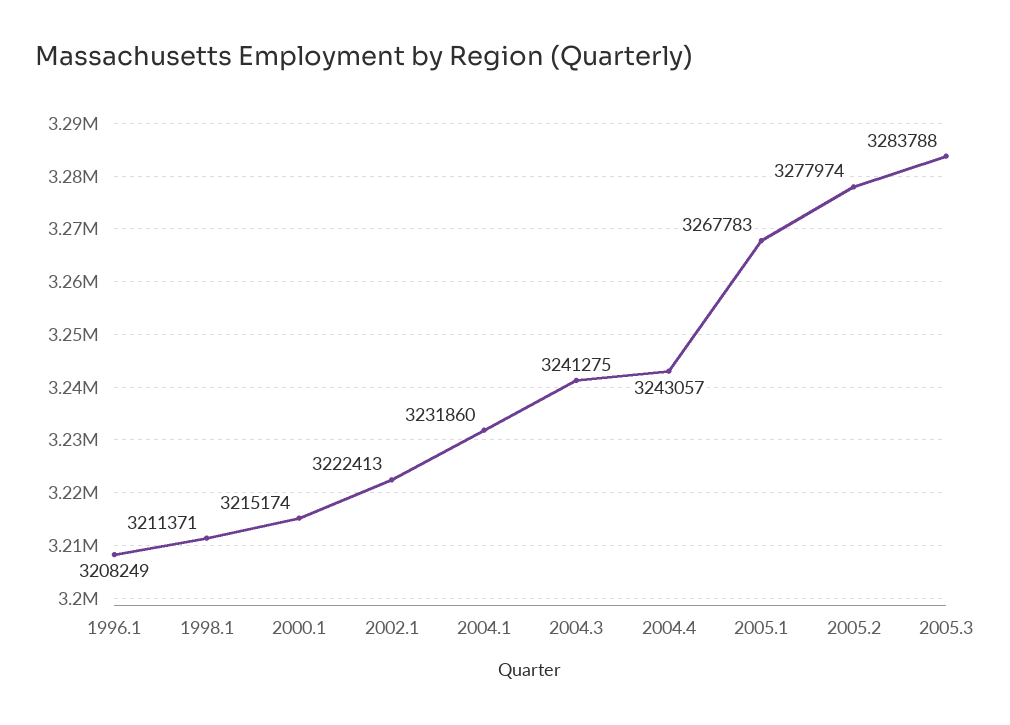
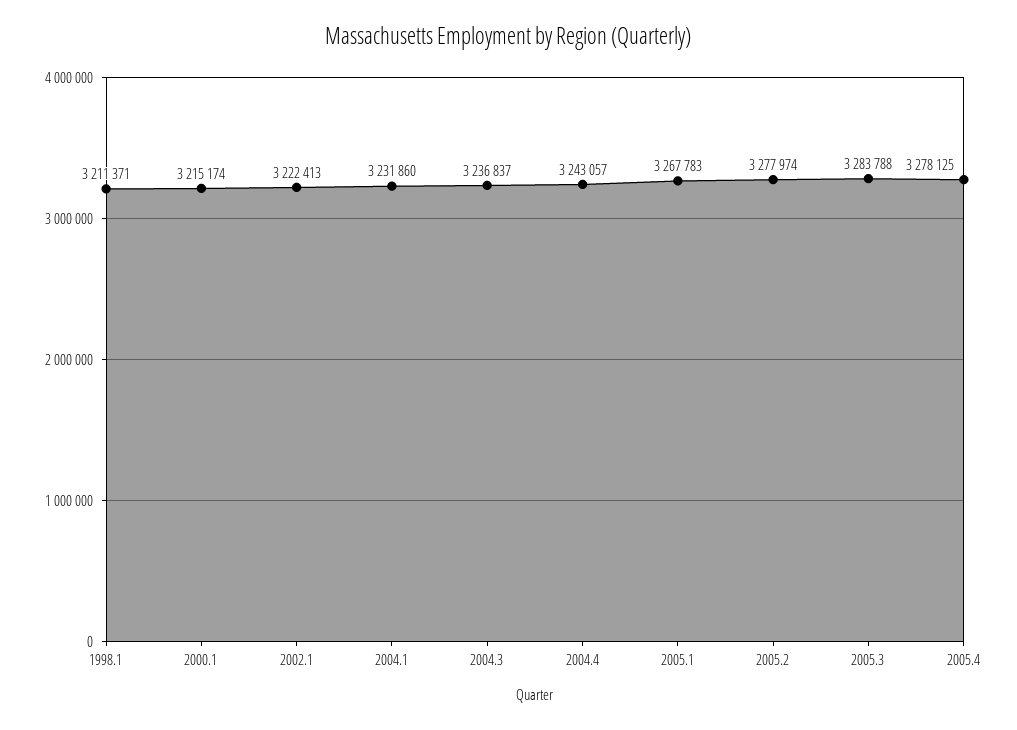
1996.1: 3208249 -> none
2004.3: 3241275 -> 3236837
2005.4: none -> 3278125

